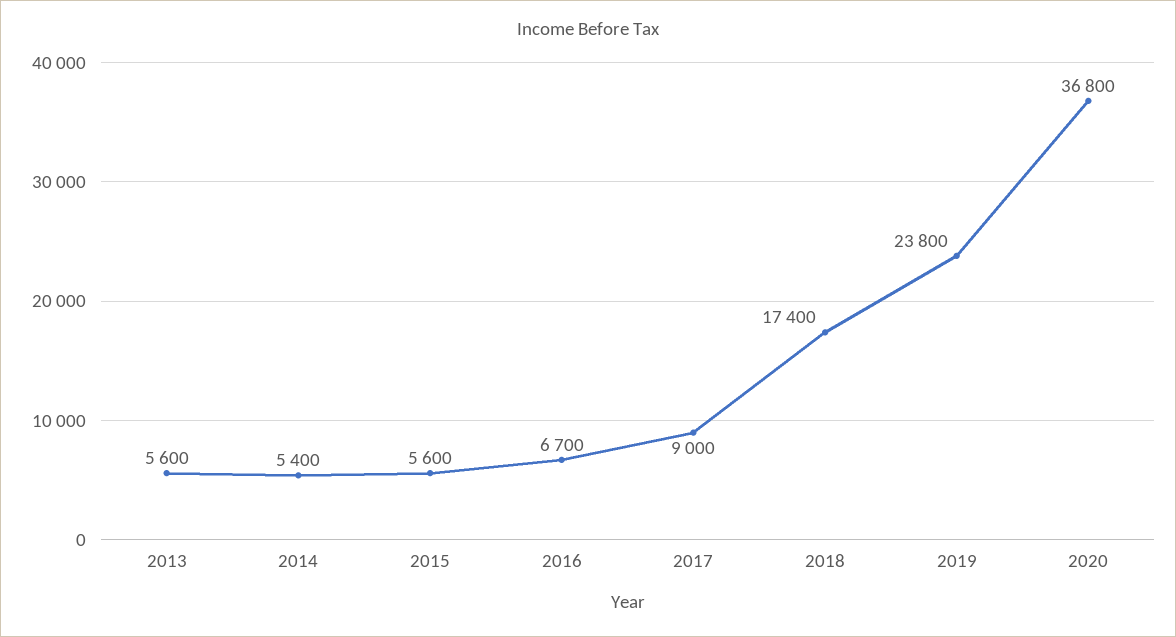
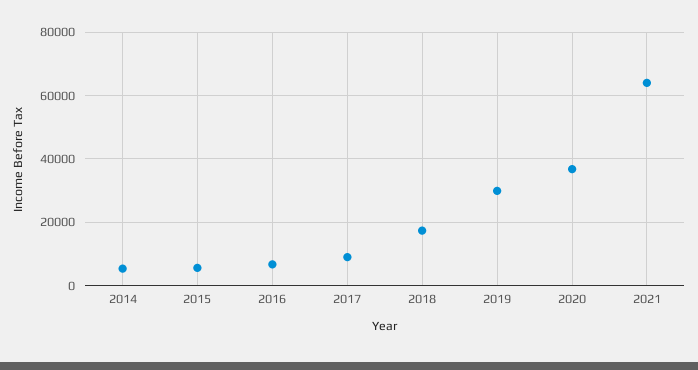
2013: 5600 -> none
2019: 23800 -> 30000
2021: none -> 64000

